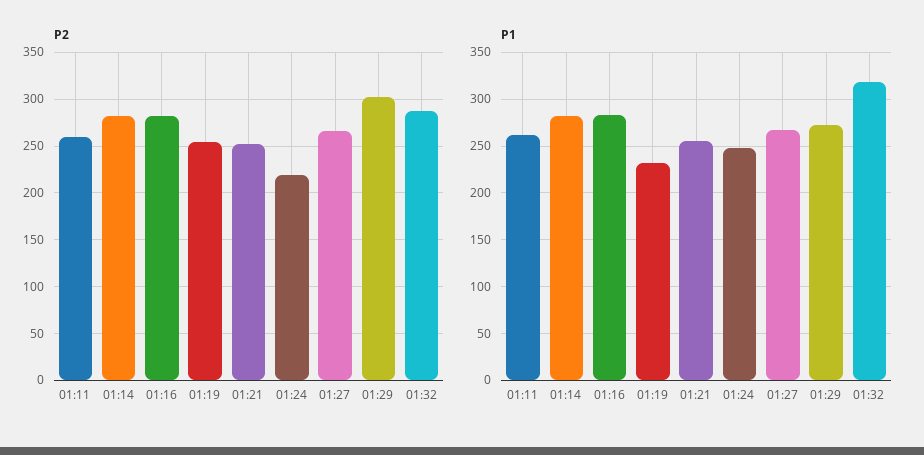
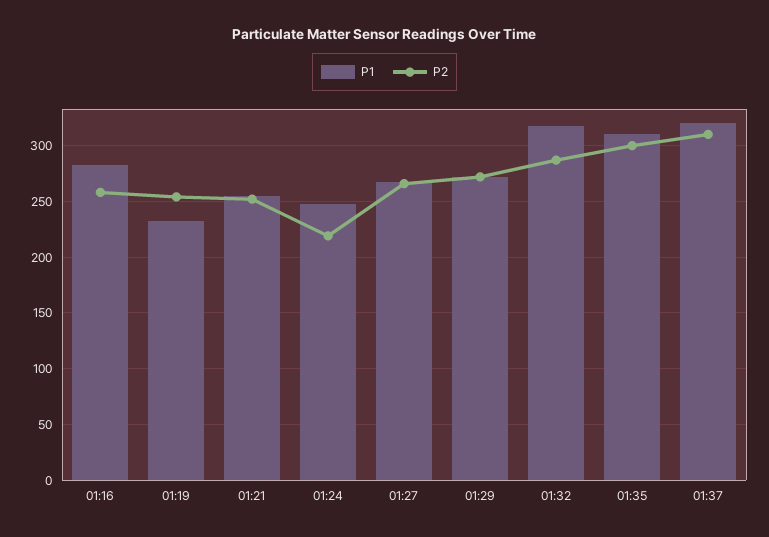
P2, 01:11: 260 -> none
P2, 01:14: 280 -> none
P2, 01:16: 280 -> 260
P2, 01:29: 300 -> 270
P1, 01:11: 260 -> none
P1, 01:14: 280 -> none
P1, 01:35: none -> 310
P2, 01:35: none -> 300
P1, 01:37: none -> 320
P2, 01:37: none -> 310

